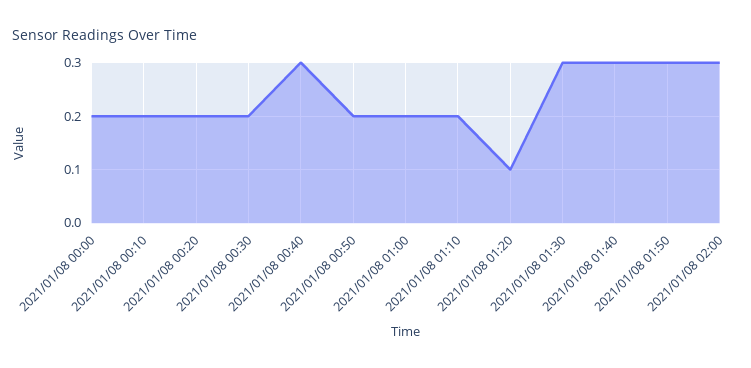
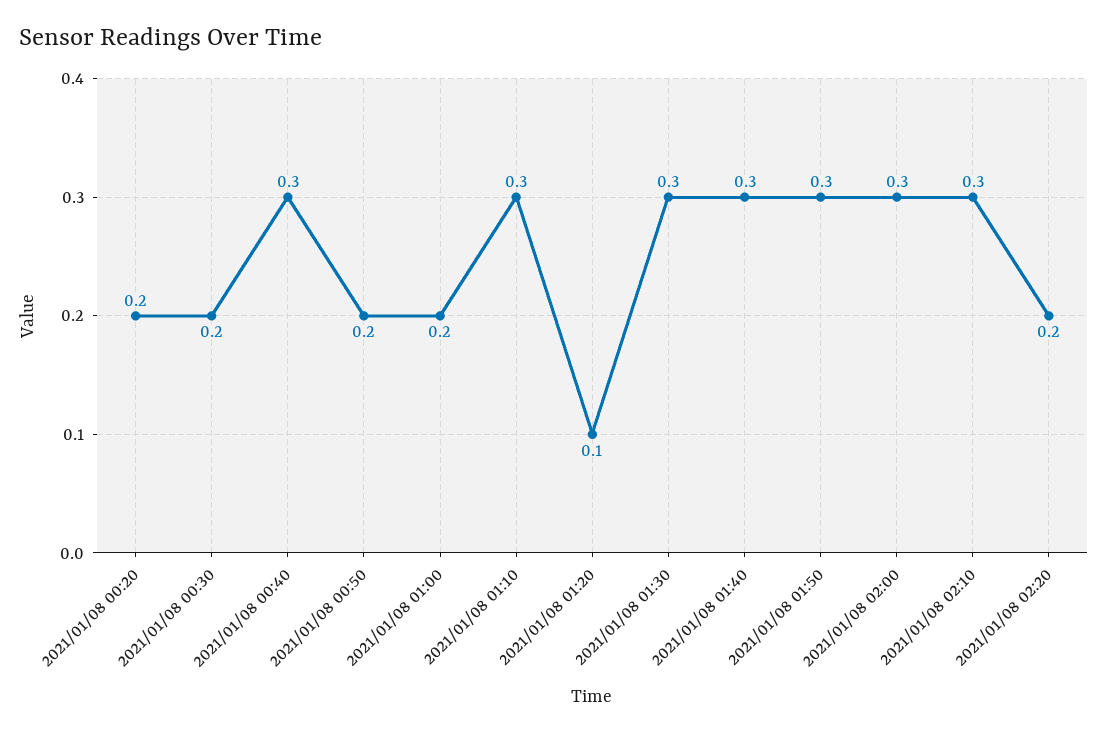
2021/01/08 00:00: 0.2 -> none
2021/01/08 00:10: 0.2 -> none
2021/01/08 01:10: 0.2 -> 0.3
2021/01/08 02:10: none -> 0.3
2021/01/08 02:20: none -> 0.2

